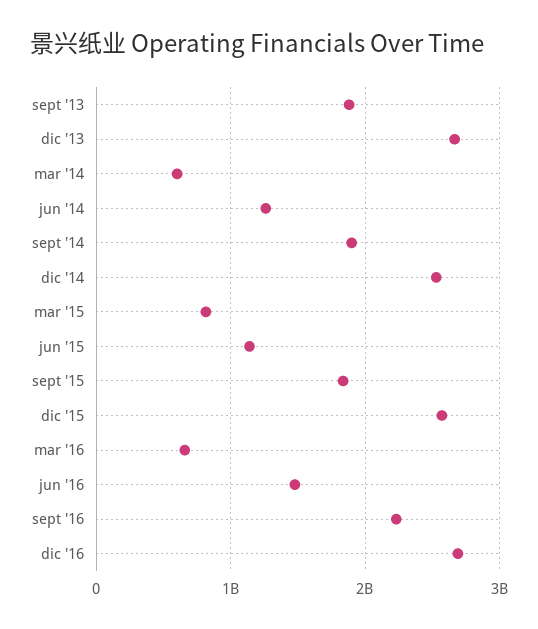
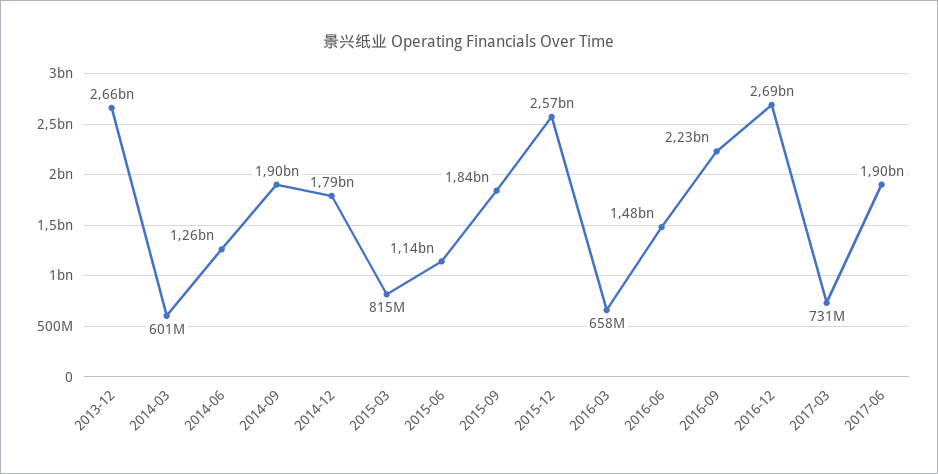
sept '13: 1900000000 -> none
dic '14: 2500000000 -> 1790000000
2017-03: none -> 731000000
2017-06: none -> 1900000000

